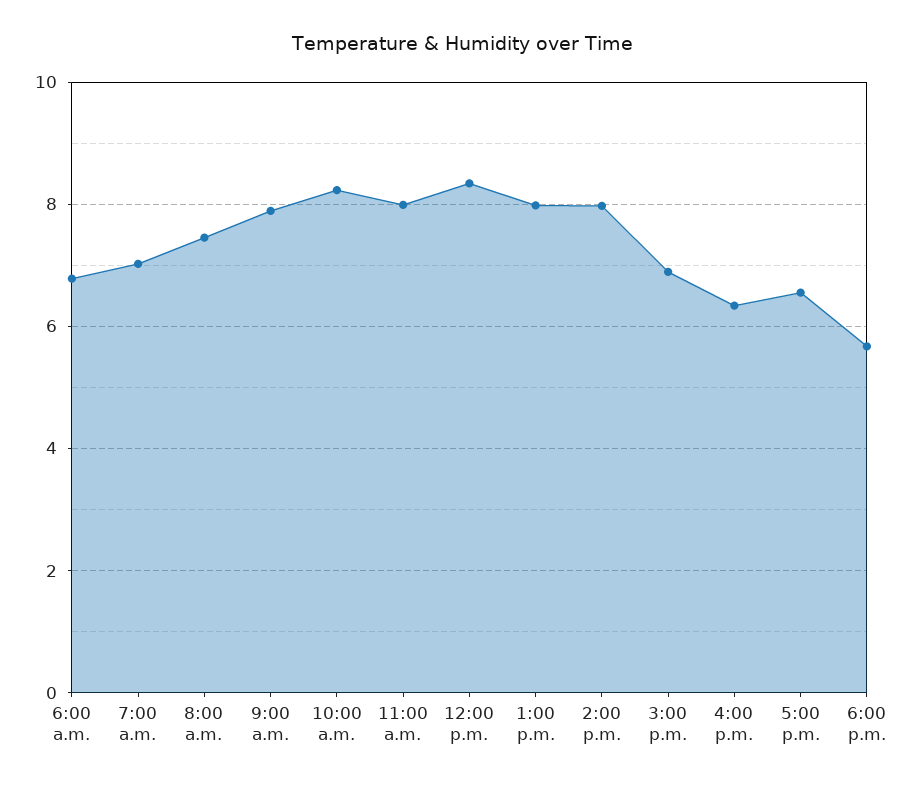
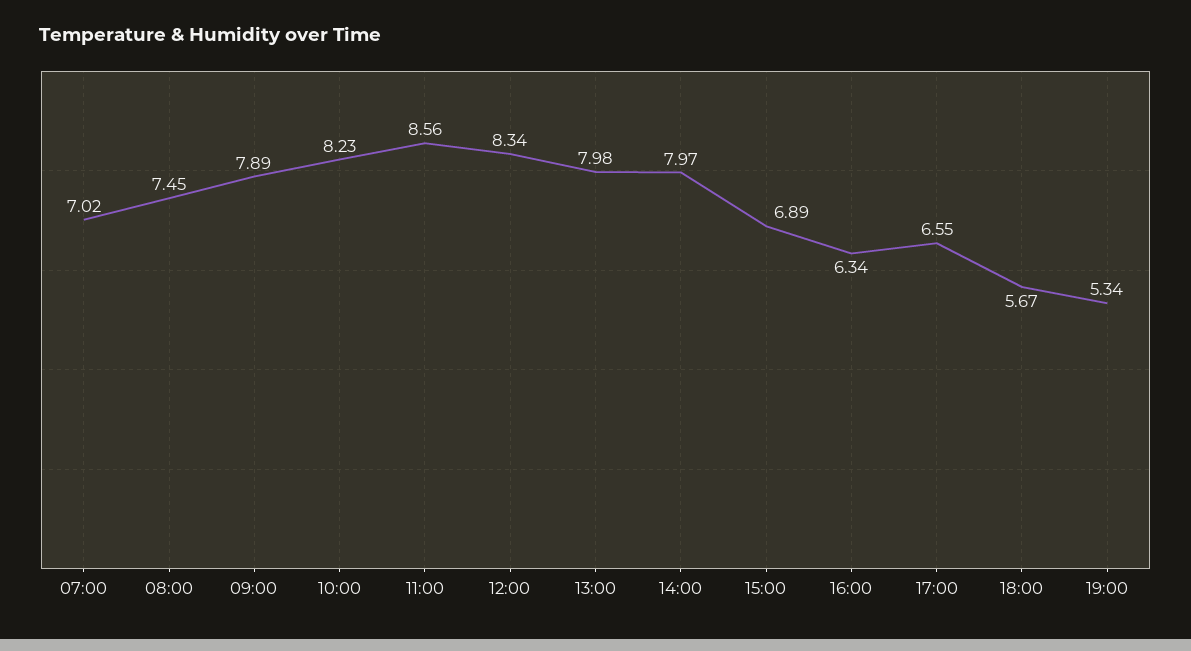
6:00 a.m.: 6.8 -> none
11:00 a.m.: 8 -> 8.56
19:00: none -> 5.34

